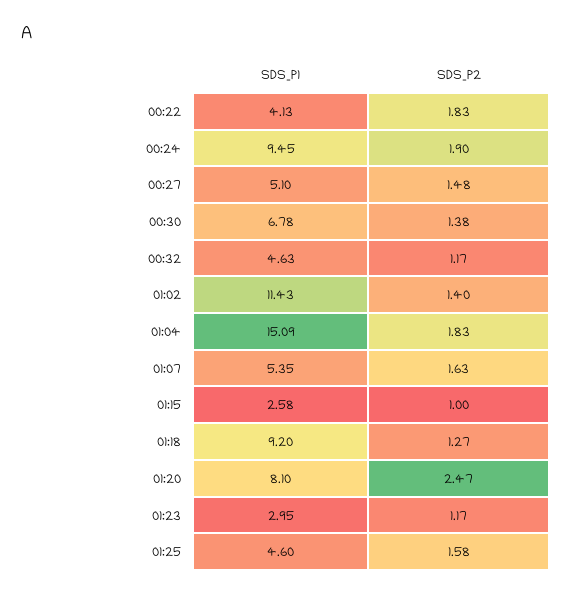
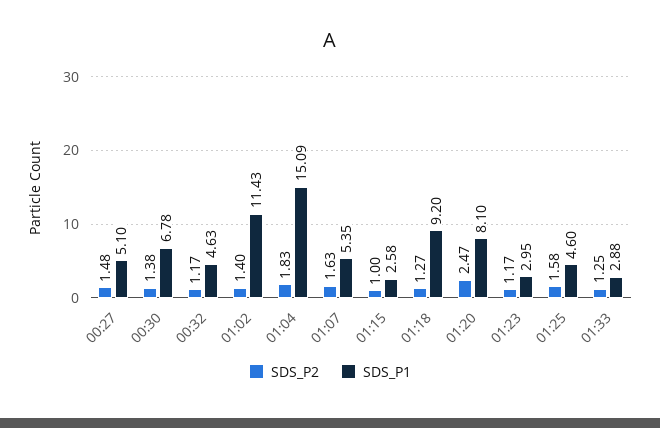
SDS_P1, 00:22: 4.13 -> none
SDS_P2, 00:22: 1.83 -> none
SDS_P1, 00:24: 9.45 -> none
SDS_P2, 00:24: 1.9 -> none
SDS_P2, 01:33: none -> 1.25
SDS_P1, 01:33: none -> 2.88

